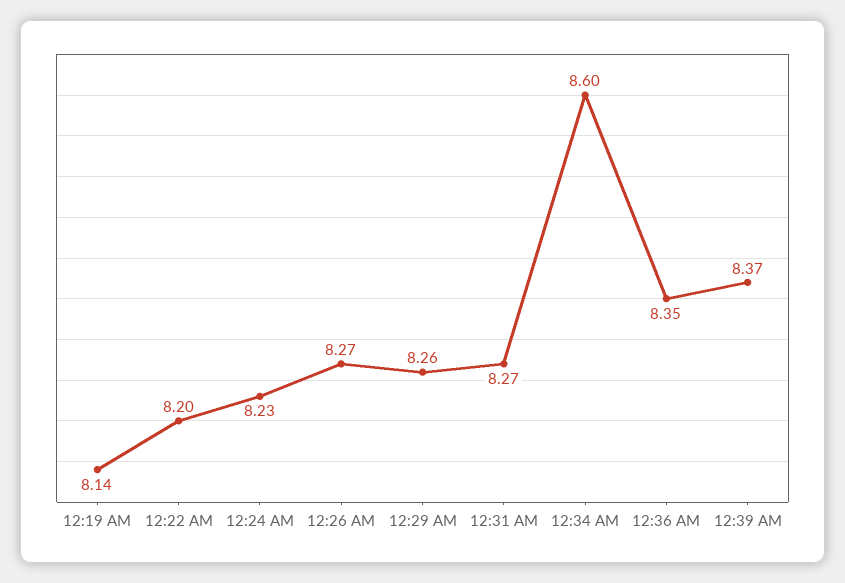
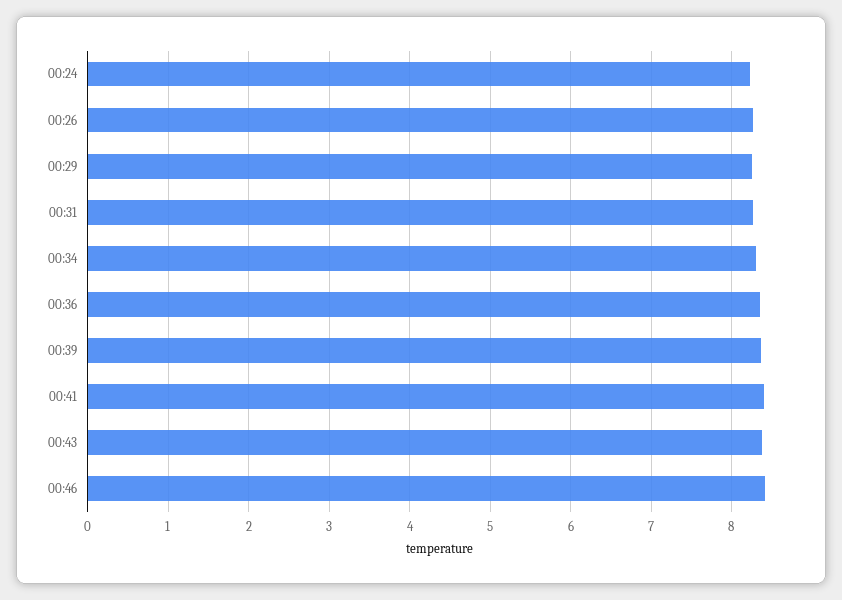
12:19 AM: 8.14 -> none
12:22 AM: 8.2 -> none
12:34 AM: 8.6 -> 8.3
00:41: none -> 8.4
00:43: none -> 8.4
00:46: none -> 8.4

